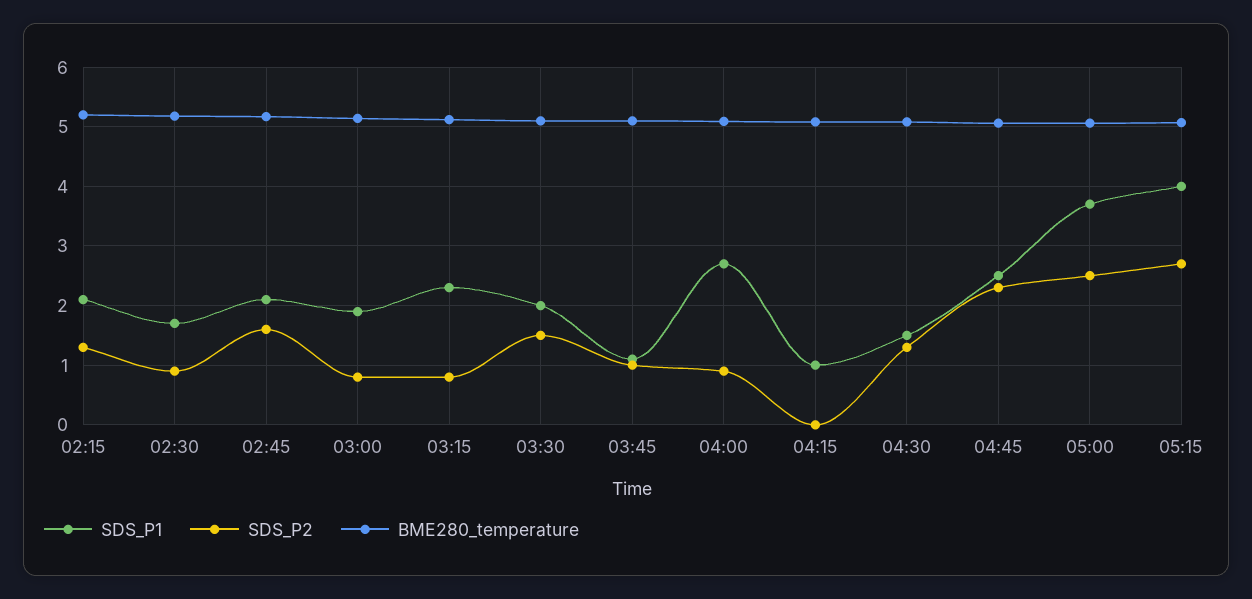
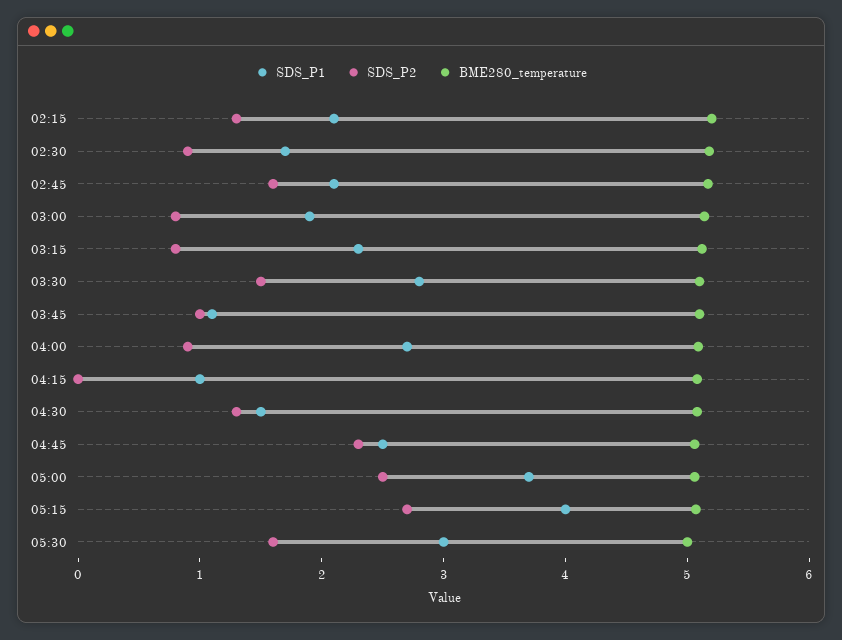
SDS_P1, 03:30: 2 -> 2.8
SDS_P1, 05:30: none -> 3
SDS_P2, 05:30: none -> 1.6
BME280_temperature, 05:30: none -> 5

